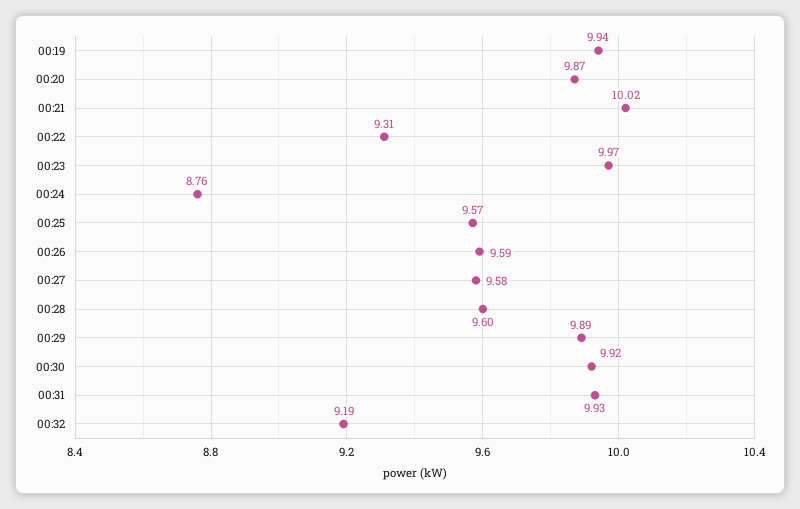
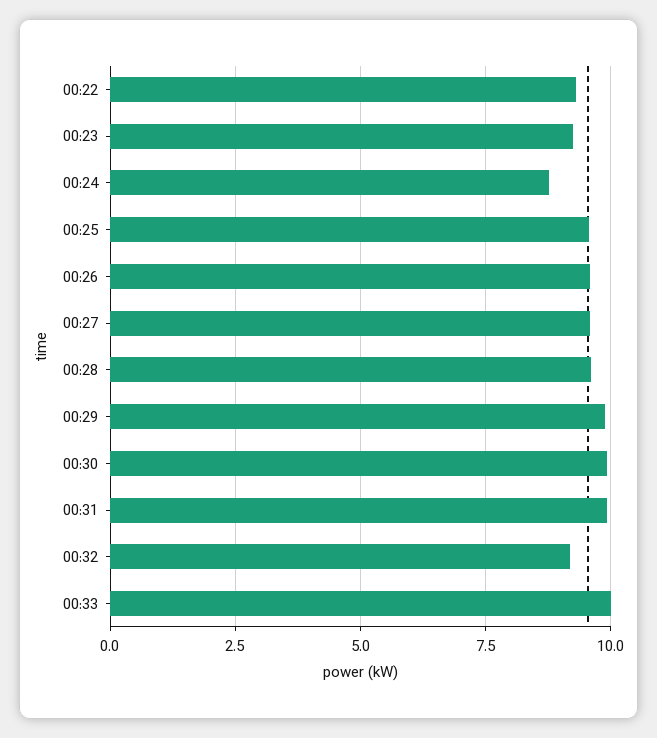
00:19: 9.94 -> none
00:20: 9.87 -> none
00:21: 10.02 -> none
00:23: 9.97 -> 9.25
00:33: none -> 10

